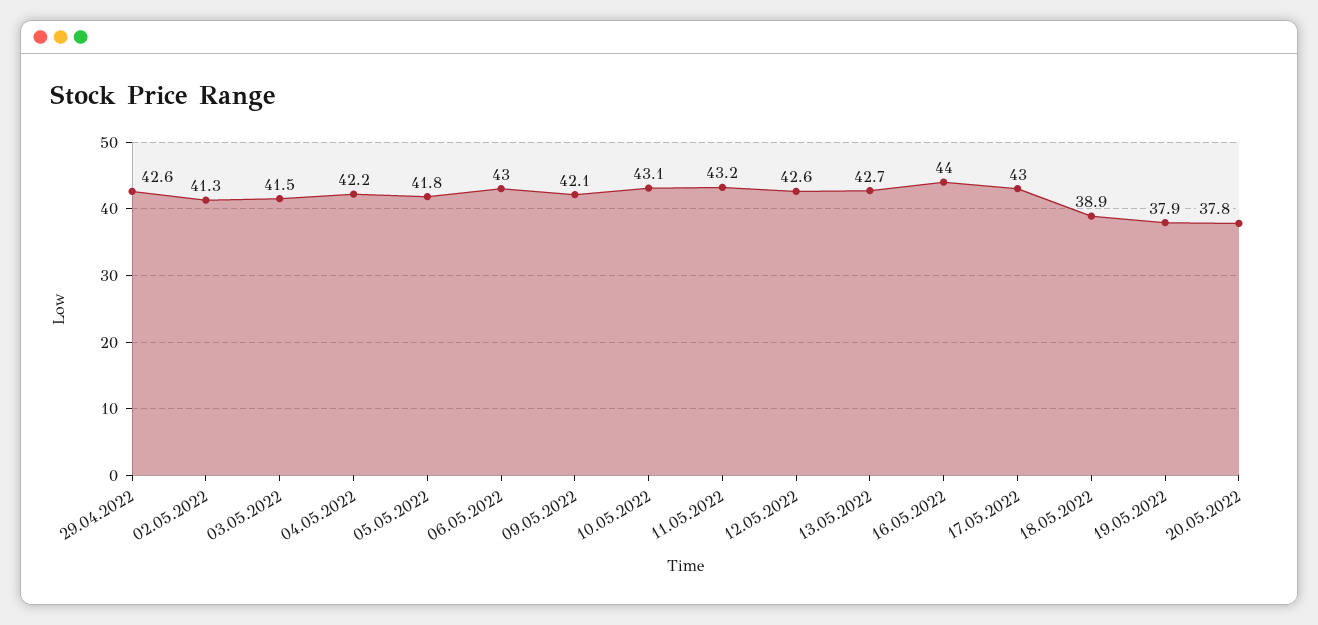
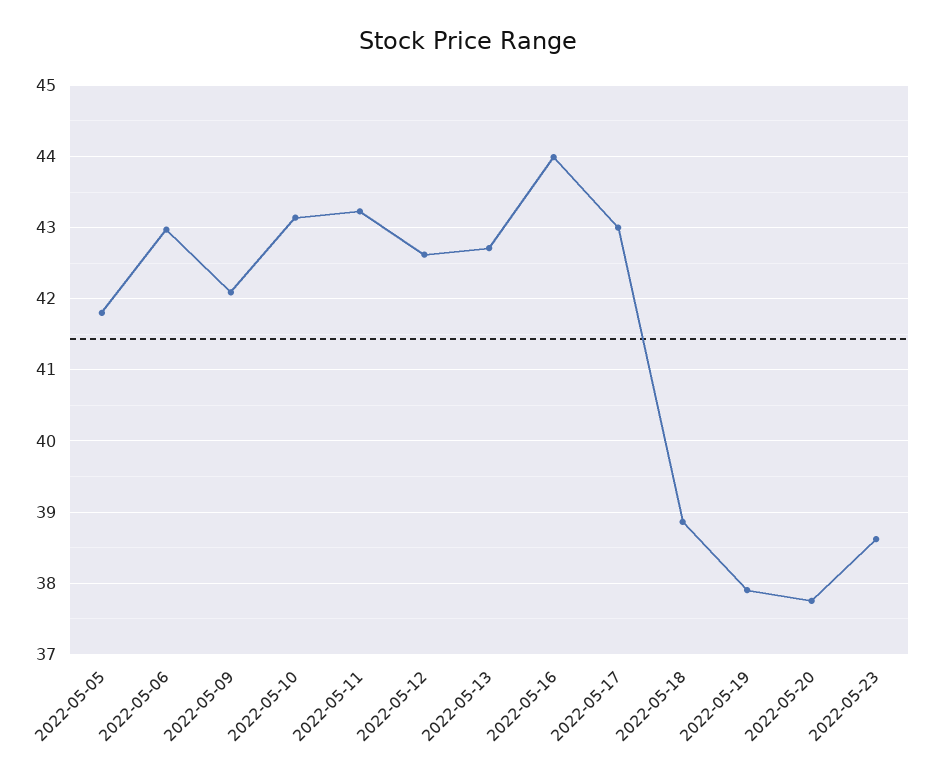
29.04.2022: 42.6 -> none
02.05.2022: 41.3 -> none
03.05.2022: 41.5 -> none
04.05.2022: 42.2 -> none
2022-05-23: none -> 38.6

